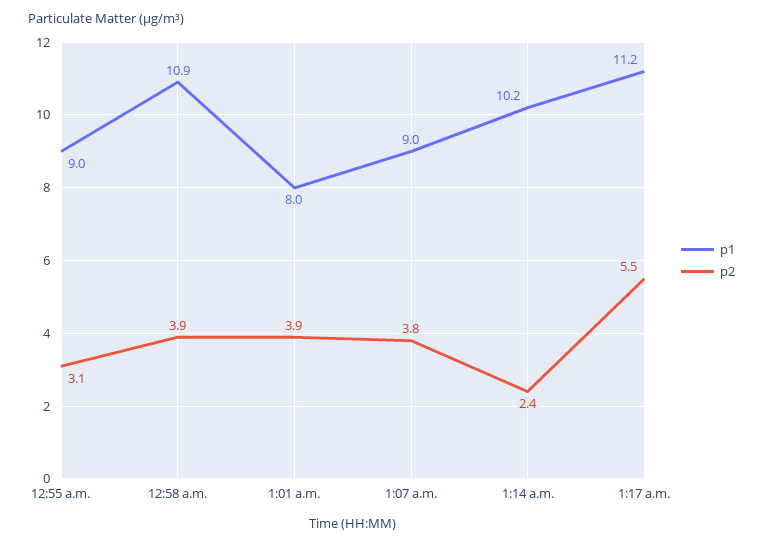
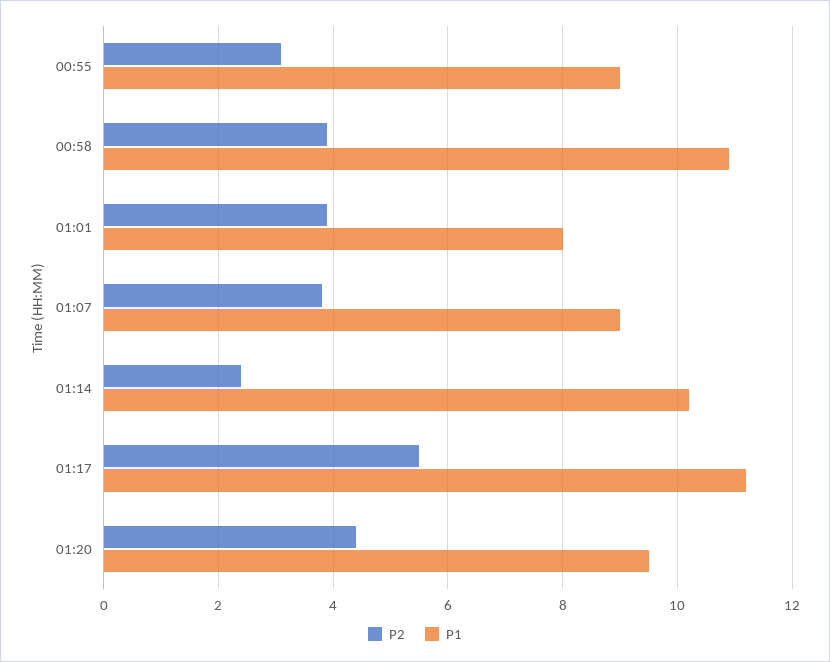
p2, 01:20: none -> 4.5
p1, 01:20: none -> 9.5

